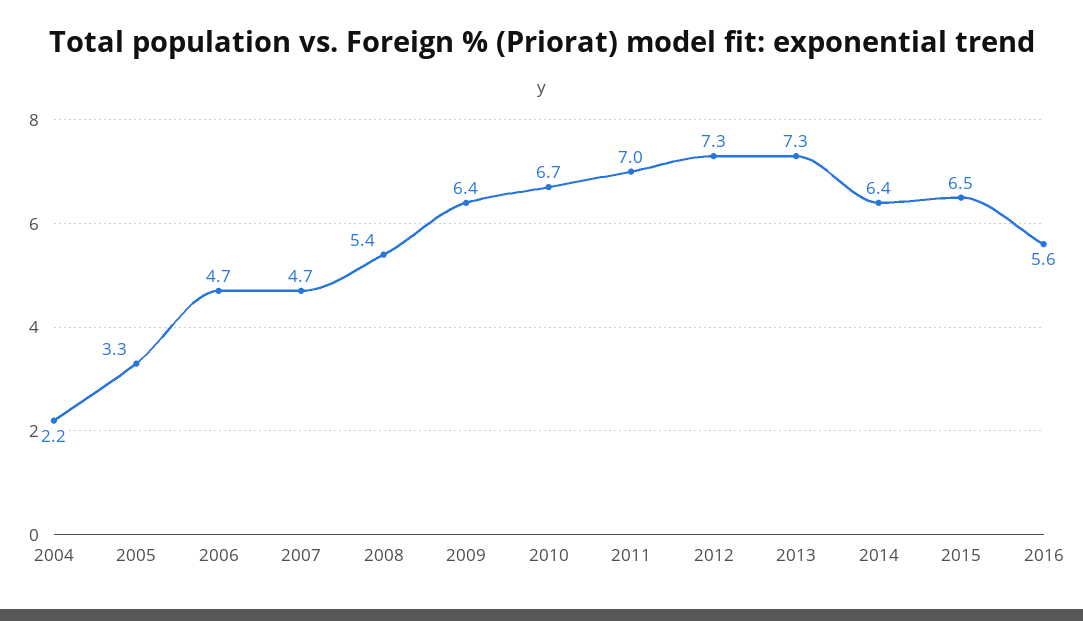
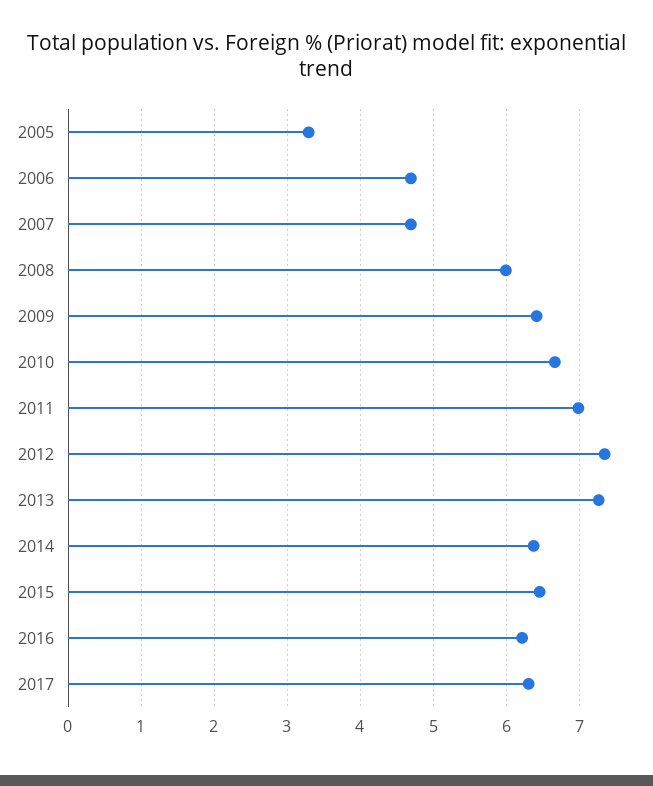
2004: 2.2 -> none
2008: 5.4 -> 6
2016: 5.6 -> 6.2
2017: none -> 6.3

